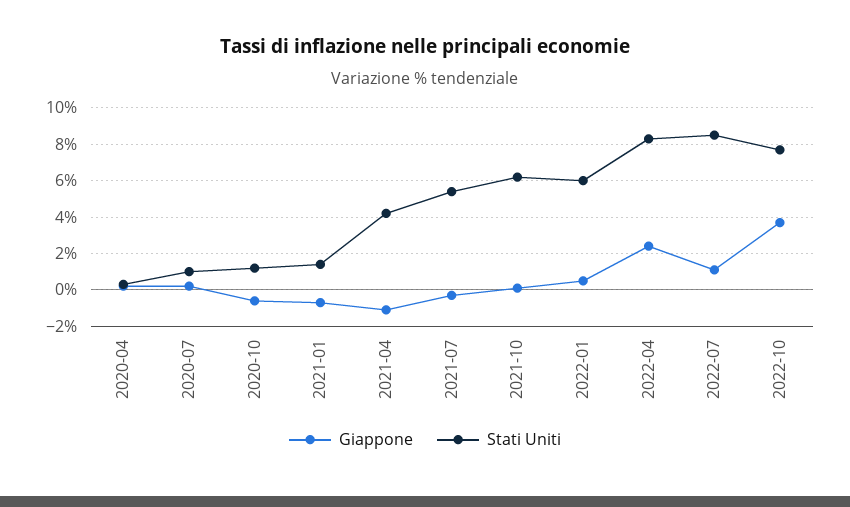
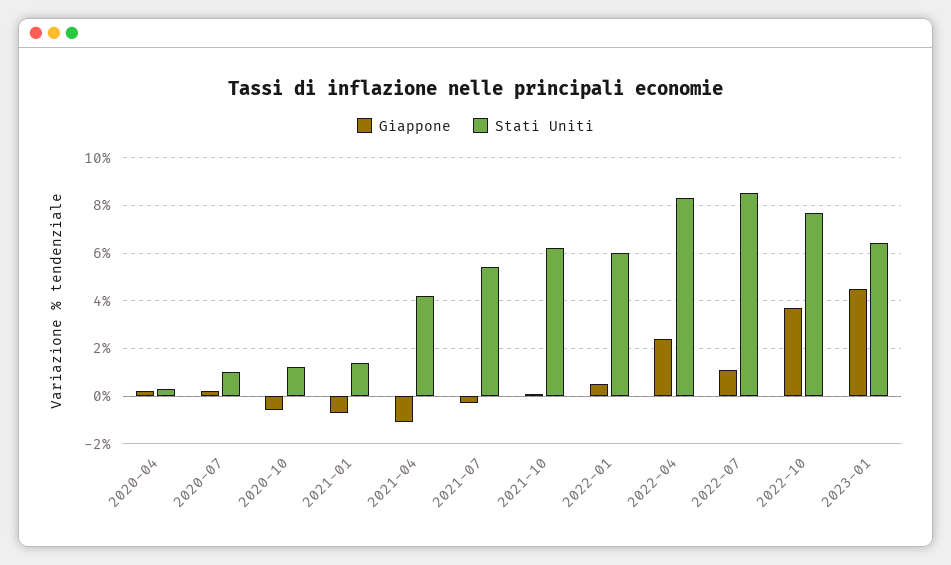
Giappone, 2023-01: none -> 4.5
Stati Uniti, 2023-01: none -> 6.5

